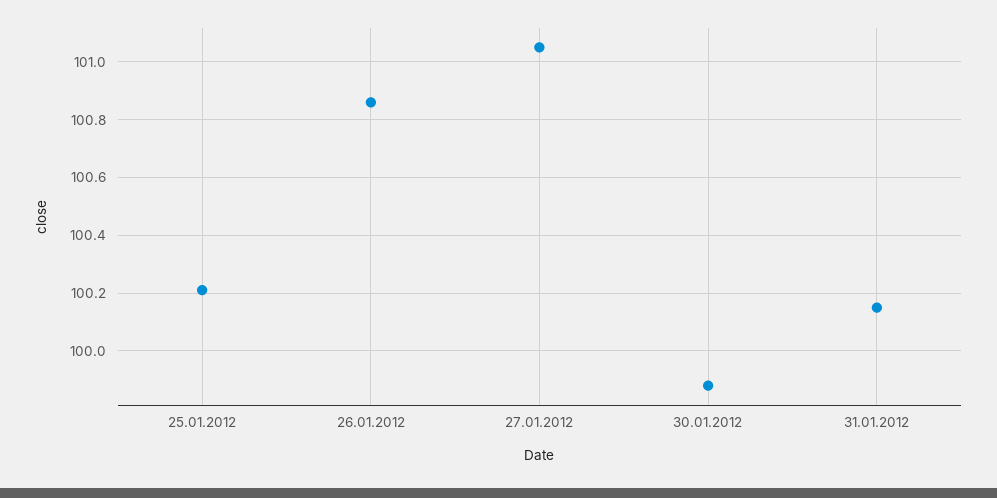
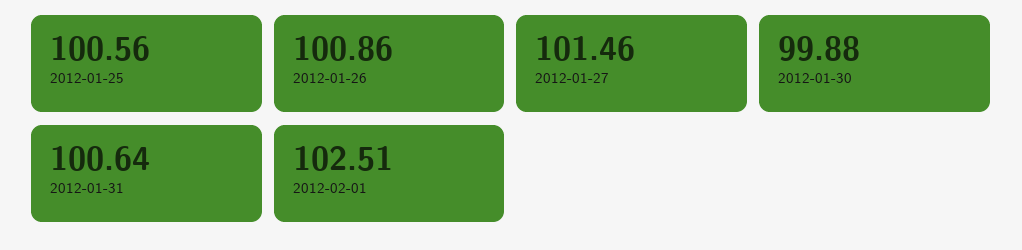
25.01.2012: 100.2 -> 100.56
27.01.2012: 101.05 -> 101.46
31.01.2012: 100.15 -> 100.64
2012-02-01: none -> 102.51

